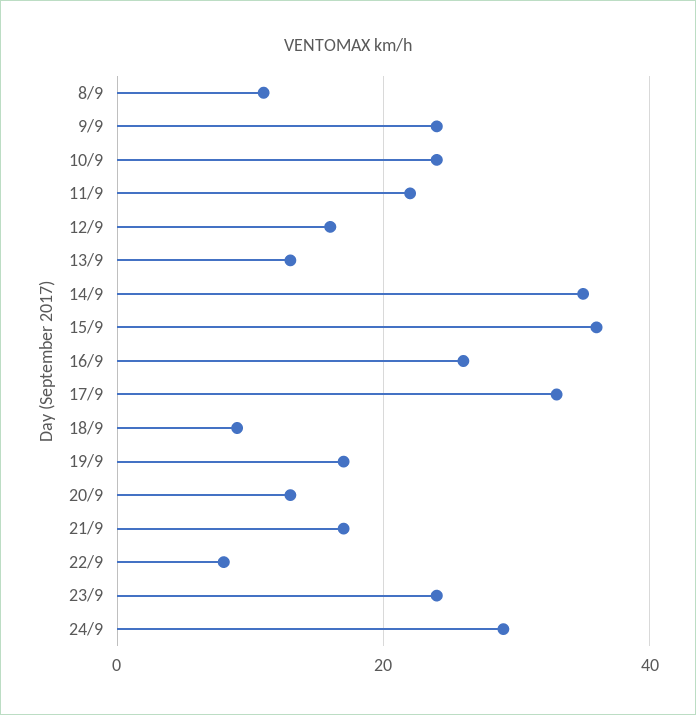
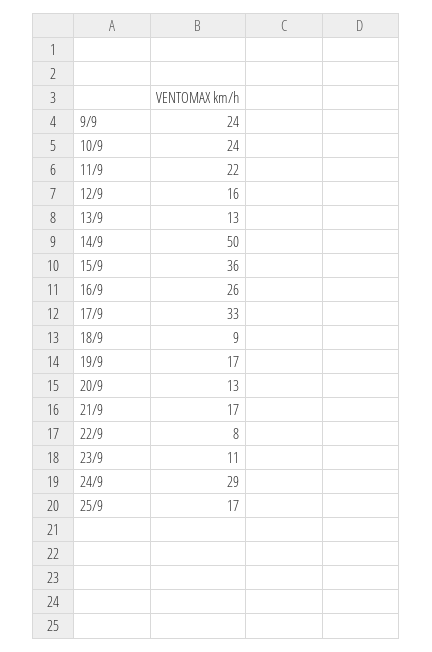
8/9: 10 -> none
14/9: 35 -> 50
23/9: 25 -> 11
25/9: none -> 17

